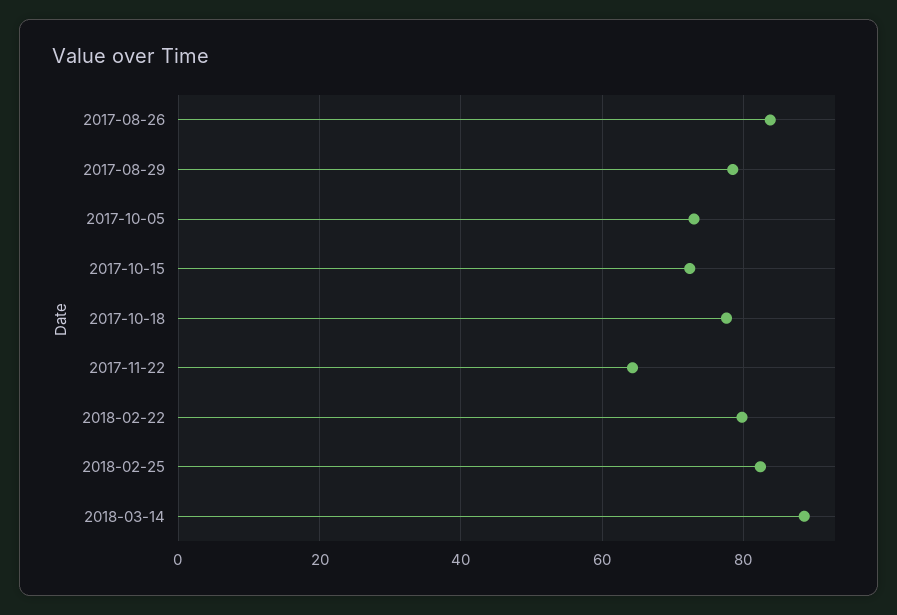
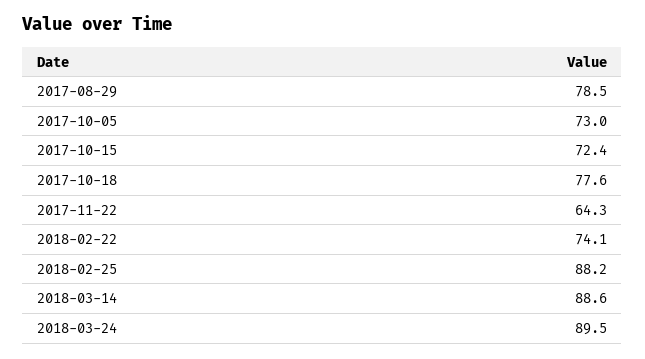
2017-08-26: 84 -> none
2018-02-22: 80 -> 74.1
2018-02-25: 82 -> 88.2
2018-03-24: none -> 89.5

